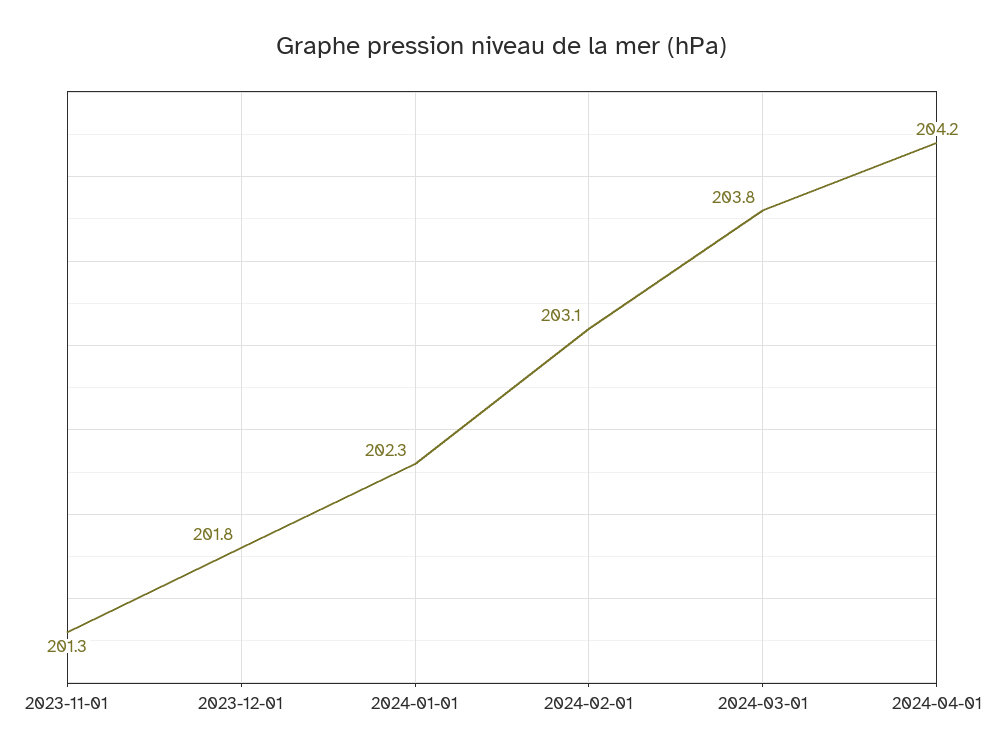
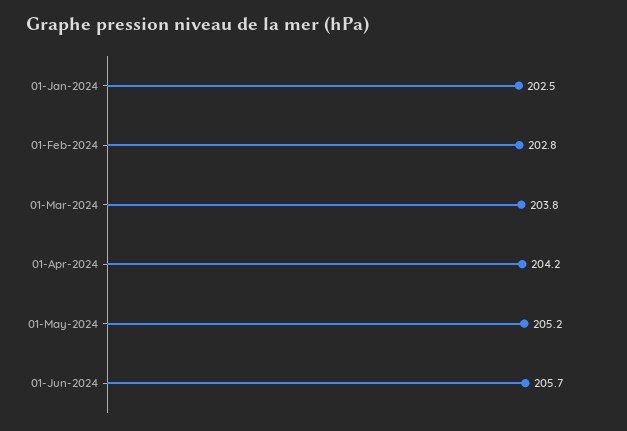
2023-11-01: 201.3 -> none
2023-12-01: 201.8 -> none
2024-01-01: 202.3 -> 202.5
2024-02-01: 203.1 -> 202.8
01-May-2024: none -> 205.2
01-Jun-2024: none -> 205.7

